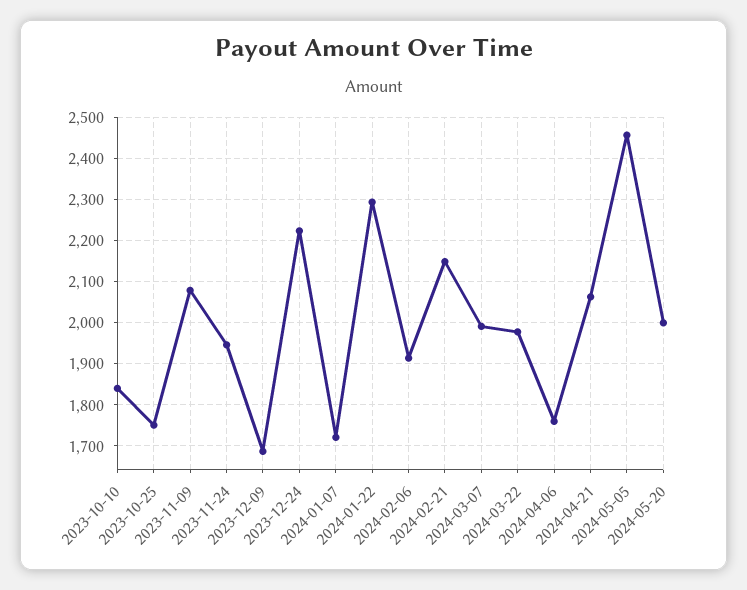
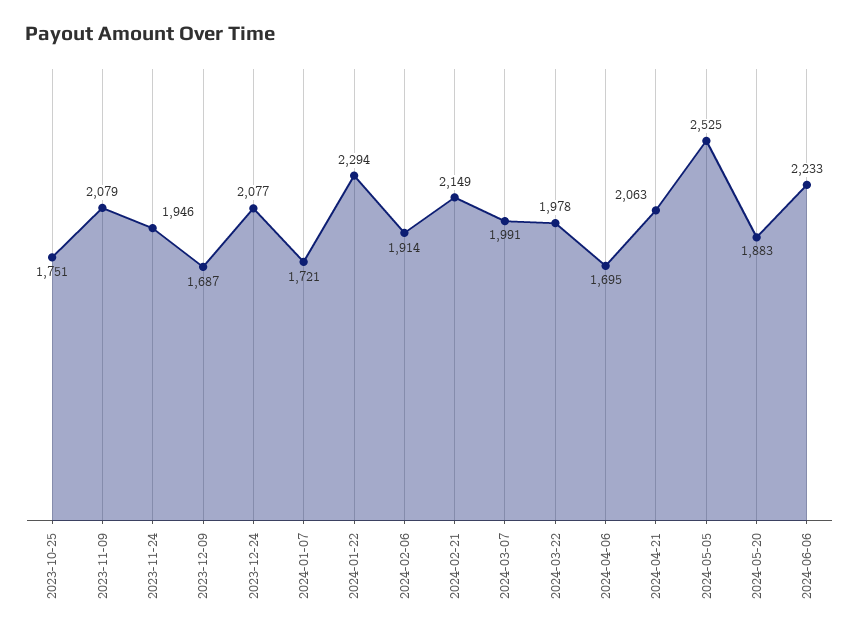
2023-10-10: 1840 -> none
2023-12-24: 2220 -> 2077
2024-04-06: 1760 -> 1695
2024-05-05: 2460 -> 2525
2024-05-20: 2000 -> 1883
2024-06-06: none -> 2233

